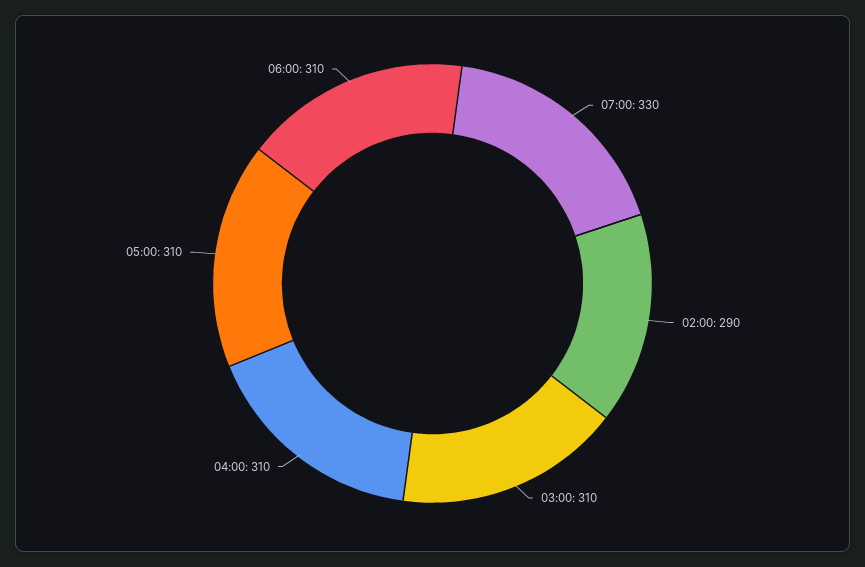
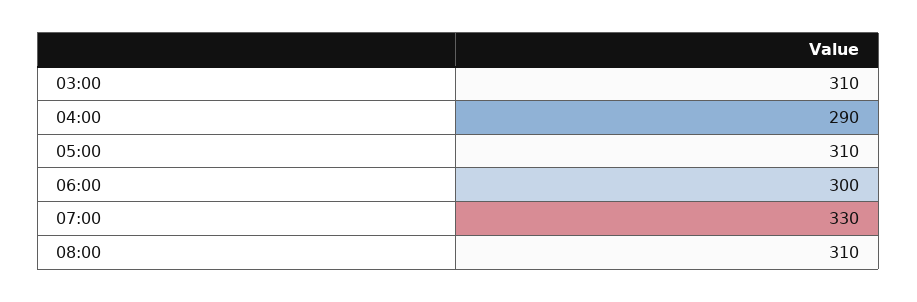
02:00: 290 -> none
04:00: 310 -> 290
06:00: 310 -> 300
08:00: none -> 310

